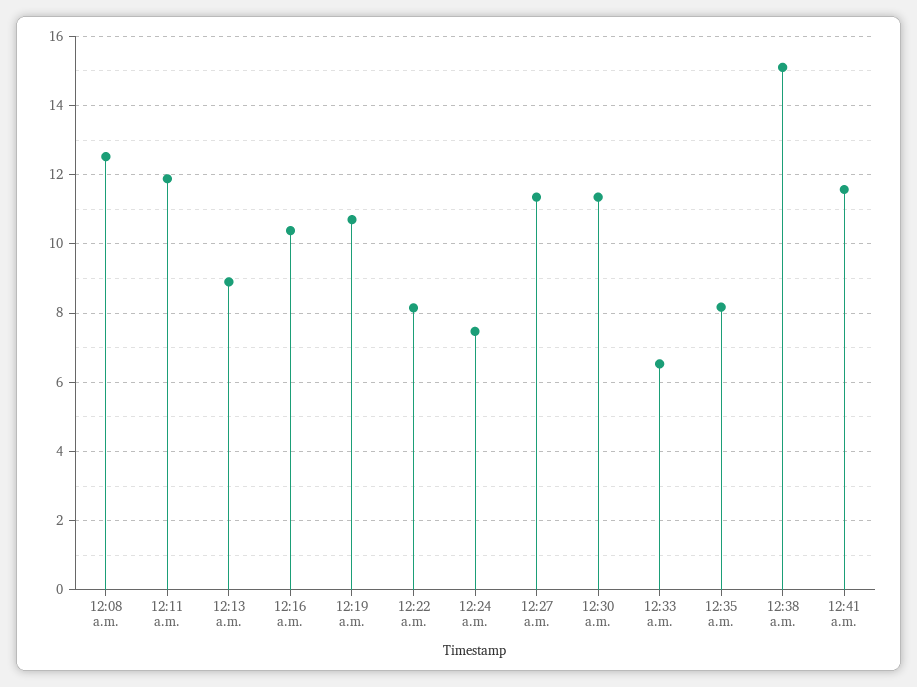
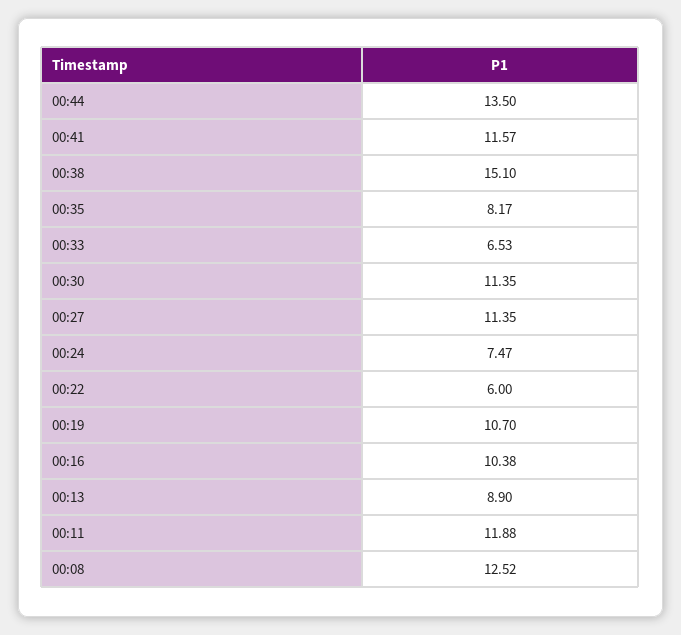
12:22 a.m.: 8.2 -> 6
00:44: none -> 13.5

